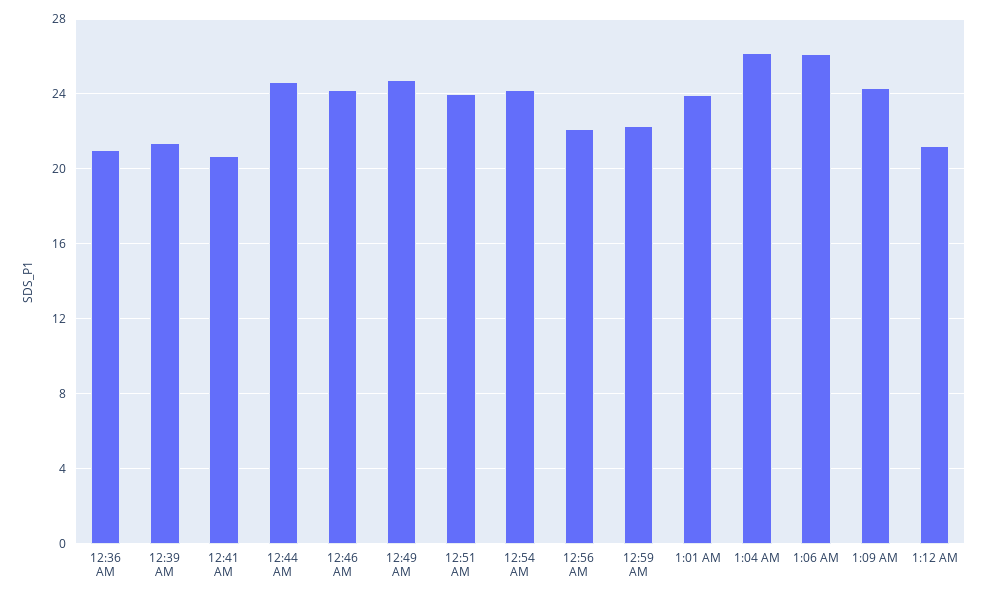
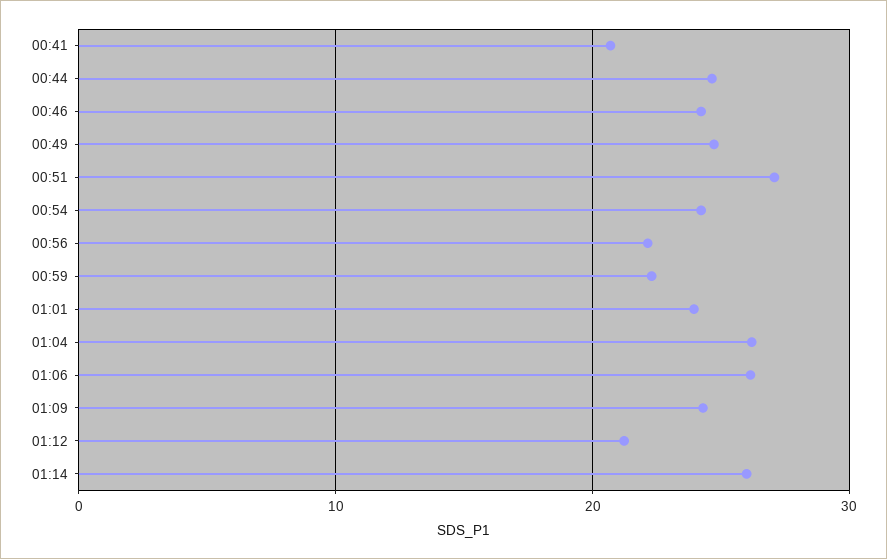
12:36 AM: 21 -> none
12:39 AM: 21.5 -> none
12:51 AM: 24 -> 27
01:14: none -> 26

